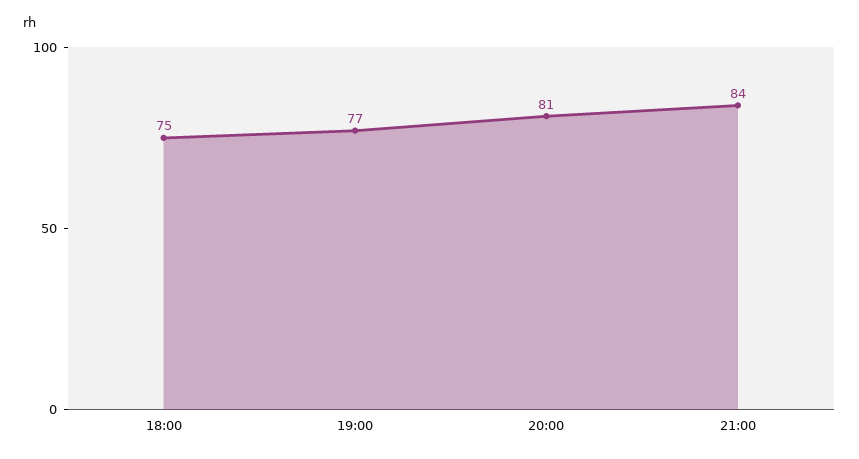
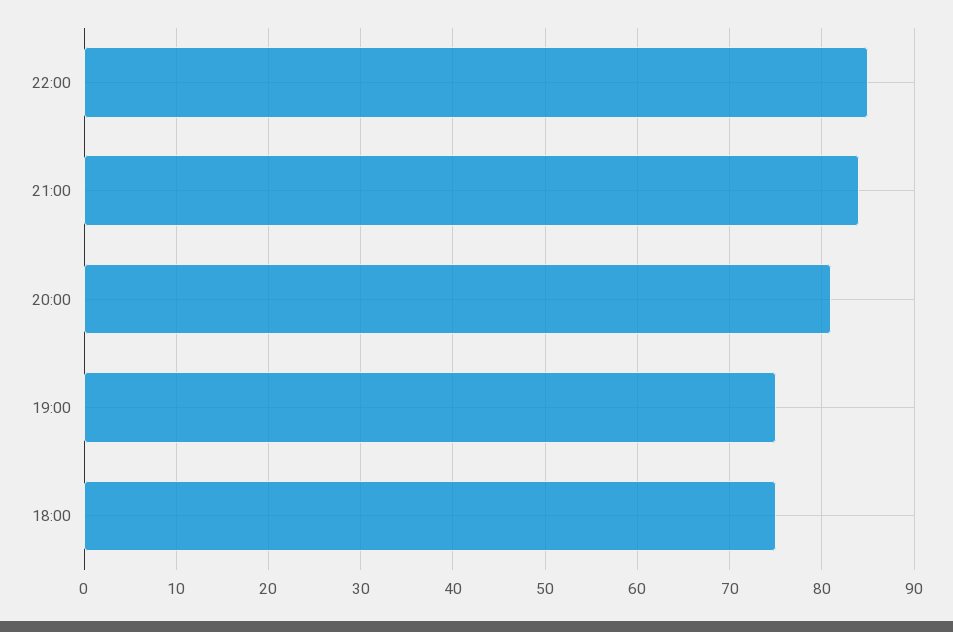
19:00: 77 -> 75
22:00: none -> 85

